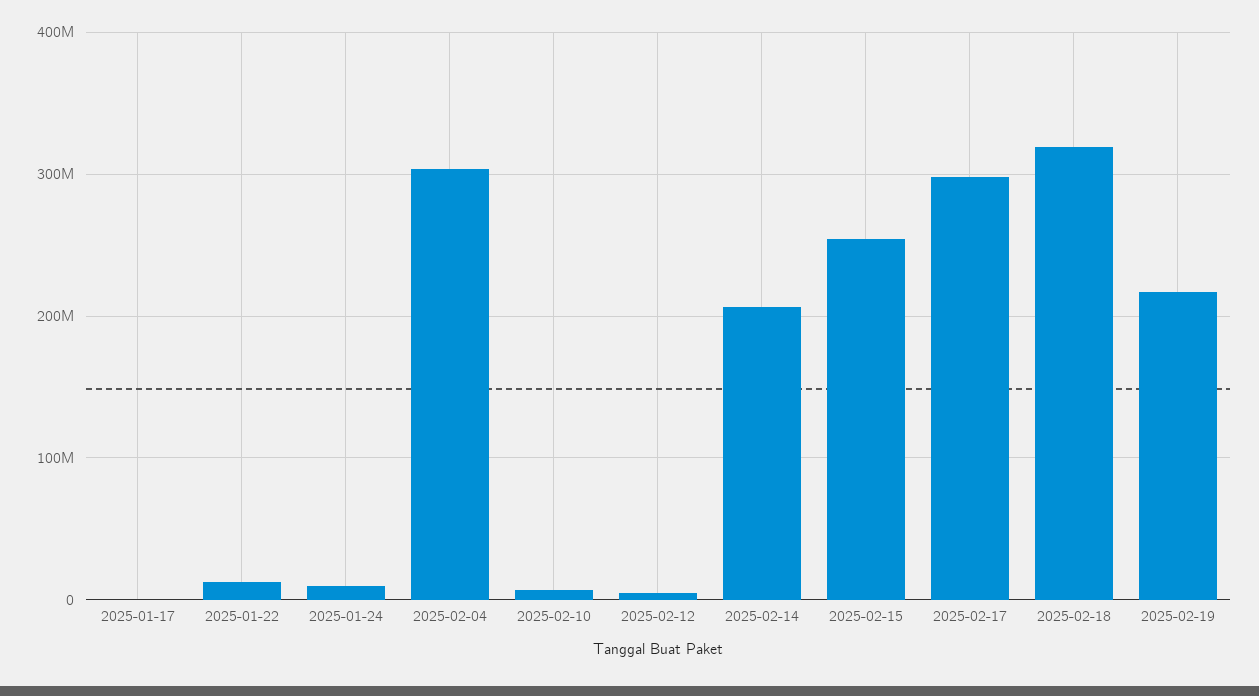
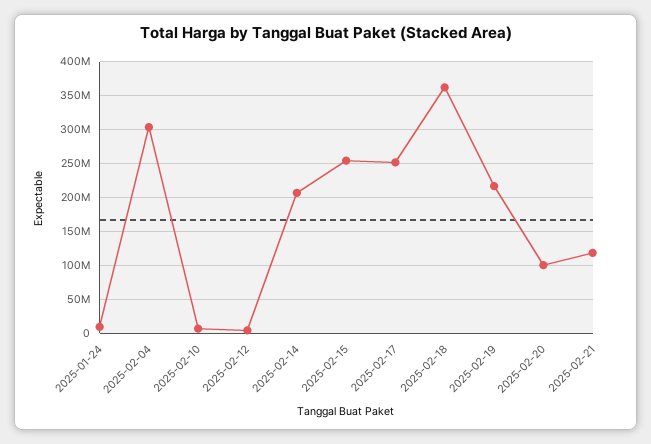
2025-01-17: 0 -> none
2025-01-22: 10000000 -> none
2025-02-17: 300000000 -> 250000000
2025-02-18: 320000000 -> 360000000
2025-02-20: none -> 100000000
2025-02-21: none -> 120000000

